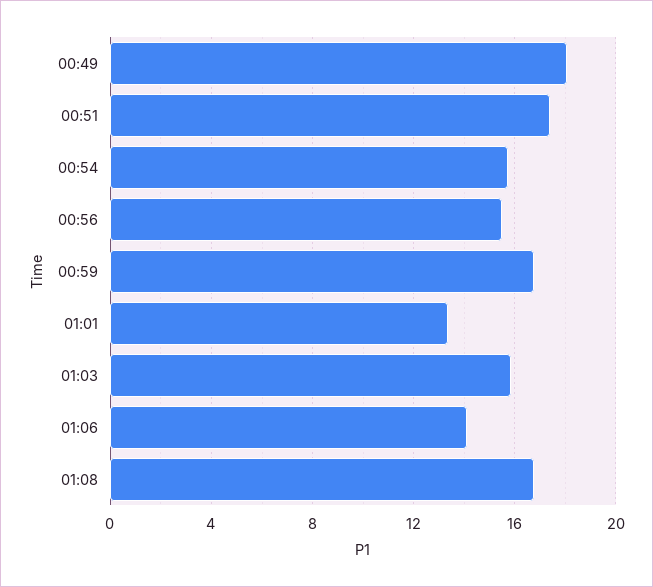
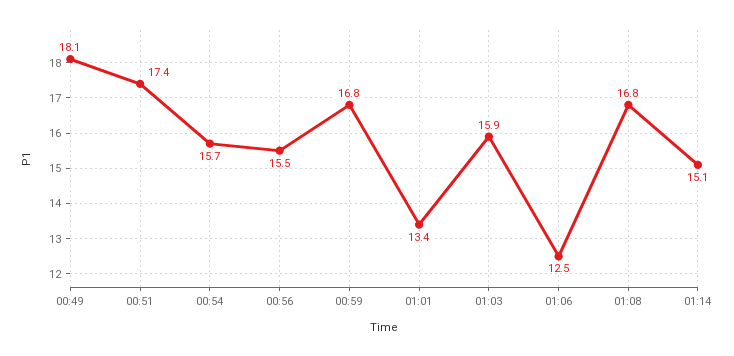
01:06: 14 -> 12.5
01:14: none -> 15.1

